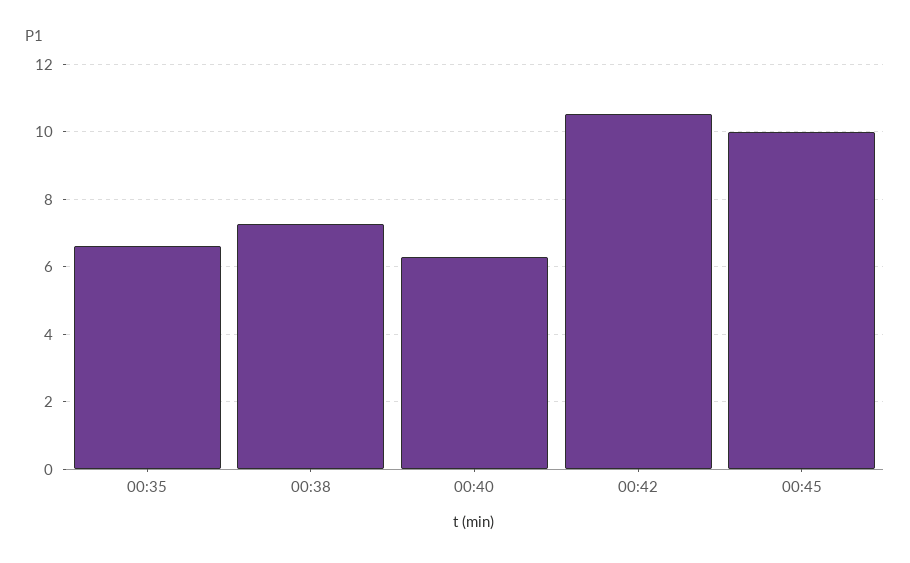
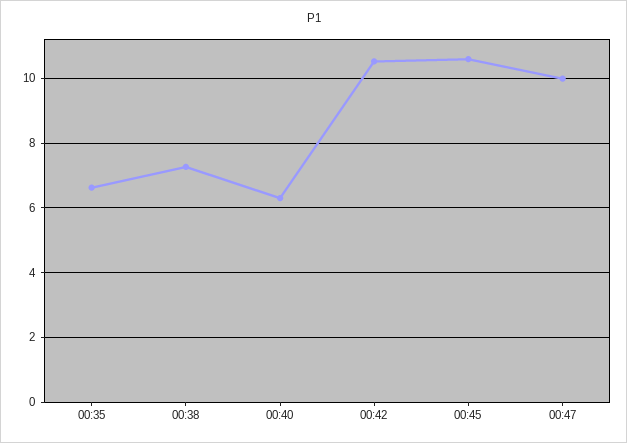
00:45: 10 -> 10.6
00:47: none -> 10

